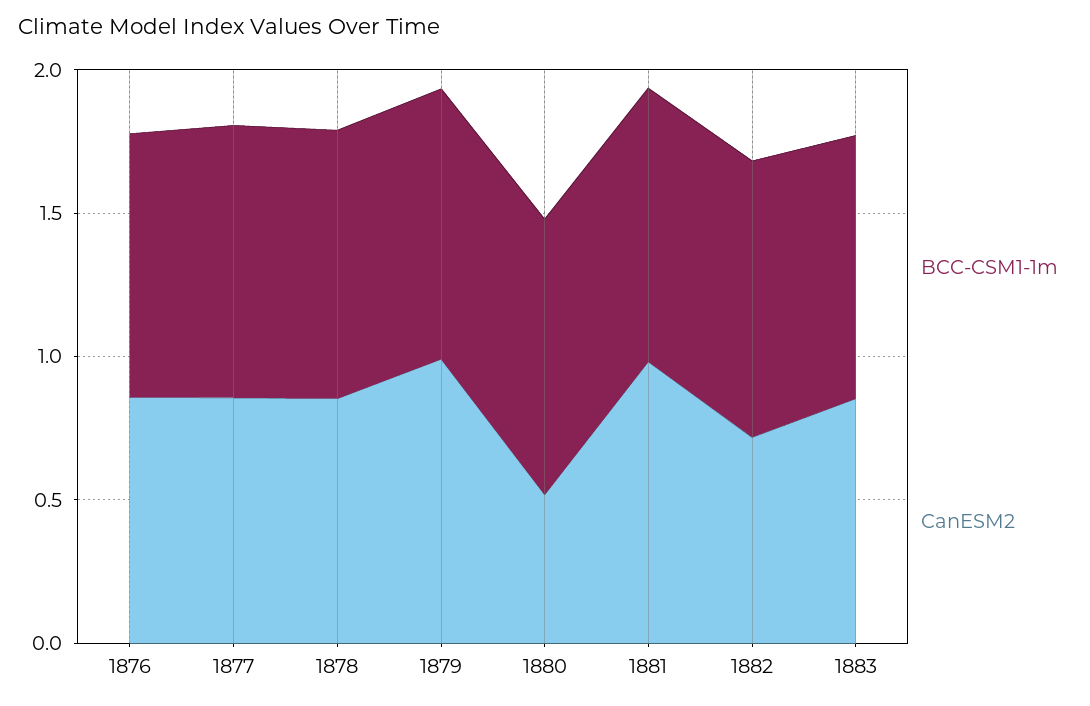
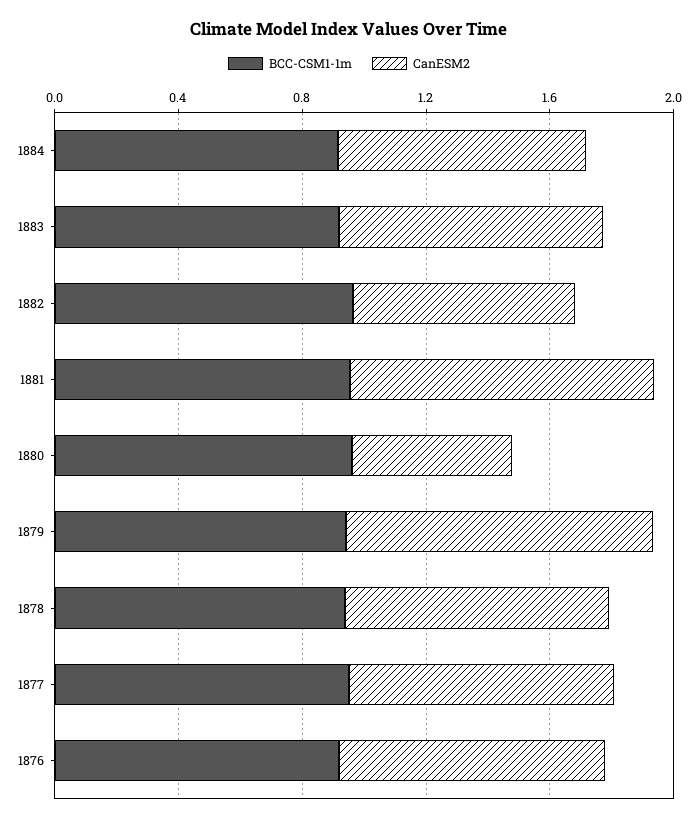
BCC-CSM1-1m, 1884: none -> 0.9
CanESM2, 1884: none -> 0.8

